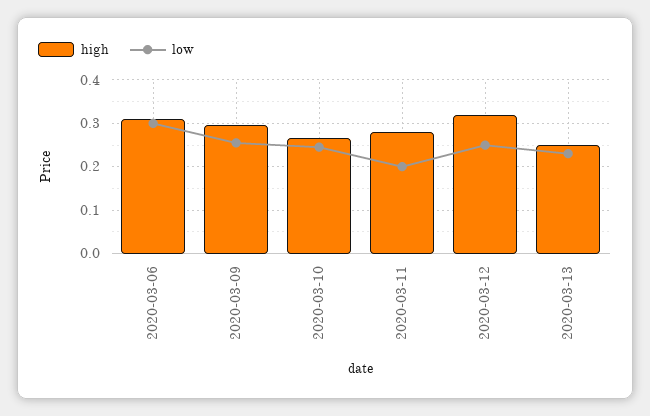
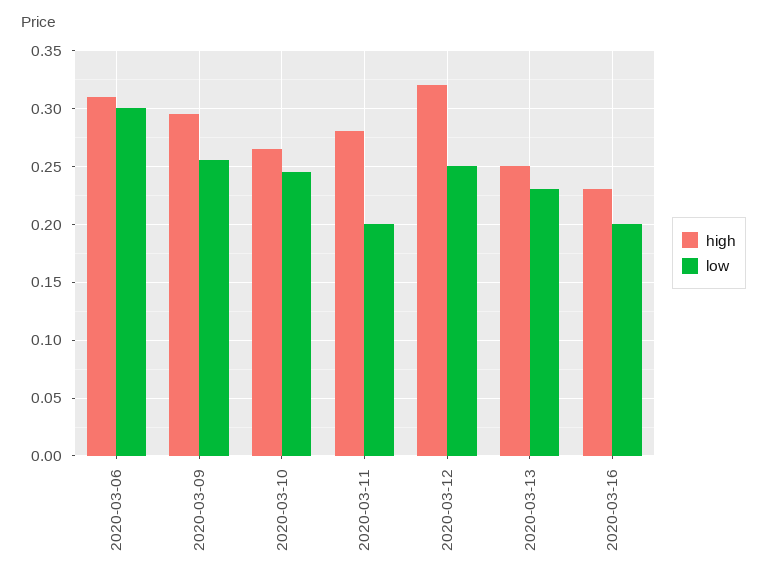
high, 2020-03-16: none -> 0.23
low, 2020-03-16: none -> 0.2

